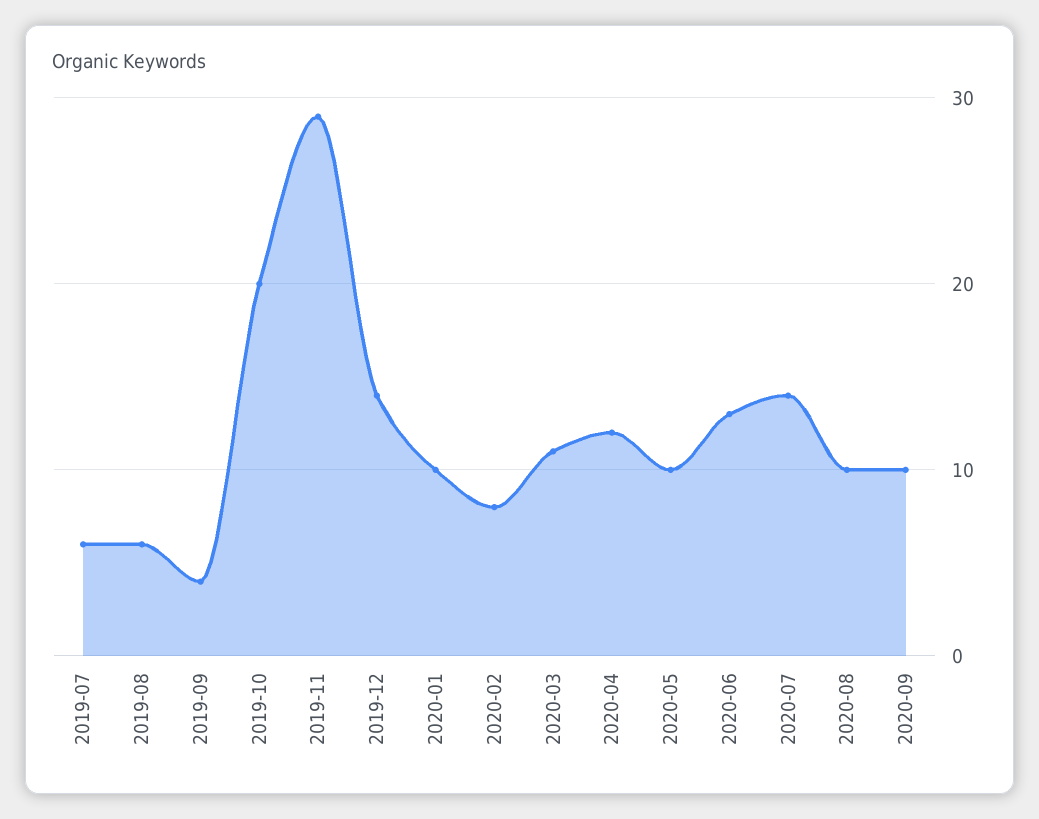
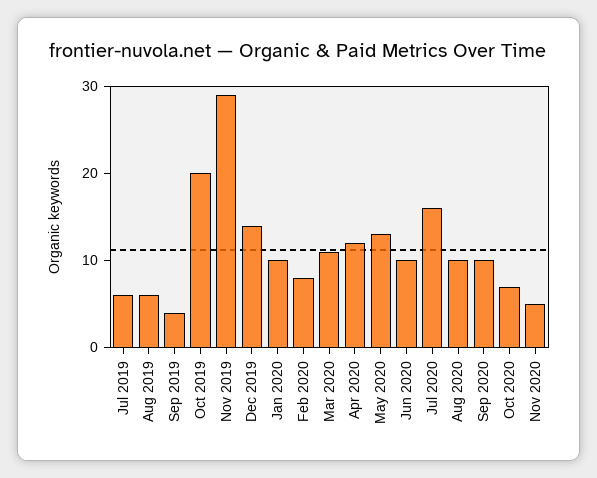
2020-05: 10 -> 13
2020-06: 13 -> 10
2020-07: 14 -> 16
Oct 2020: none -> 7
Nov 2020: none -> 5

